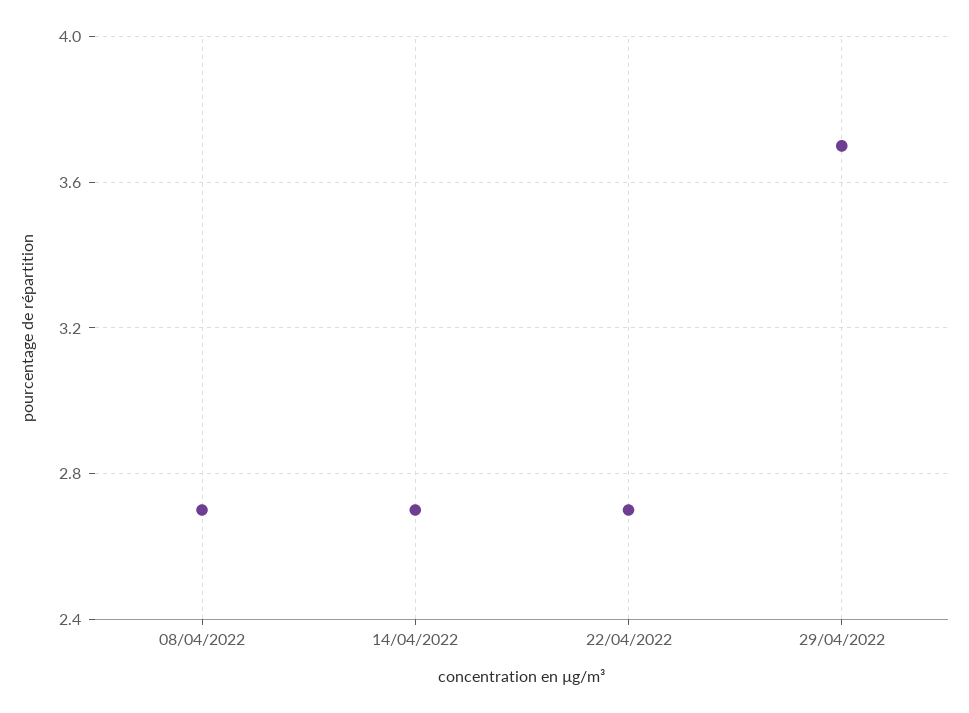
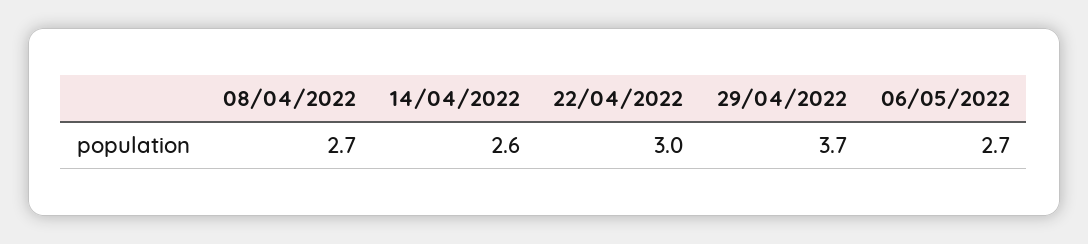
14/04/2022: 2.7 -> 2.6
22/04/2022: 2.7 -> 3
06/05/2022: none -> 2.7

